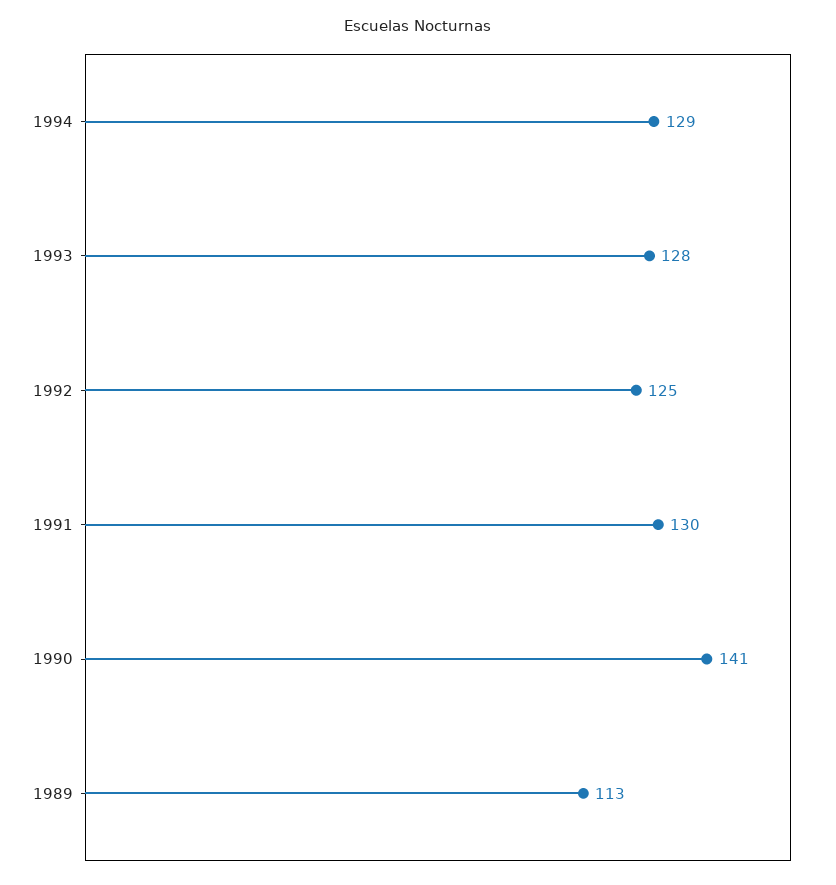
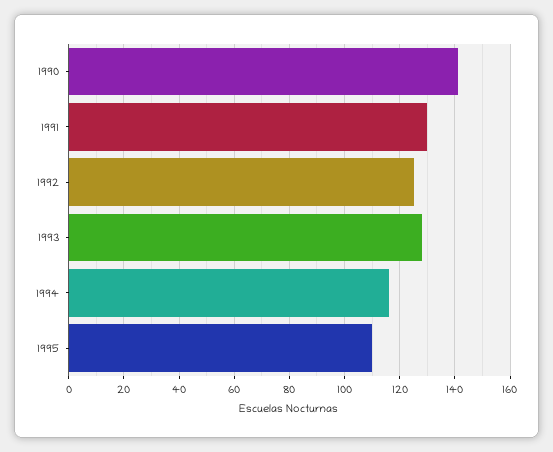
1994: 129 -> 115
1989: 113 -> none
1995: none -> 110

